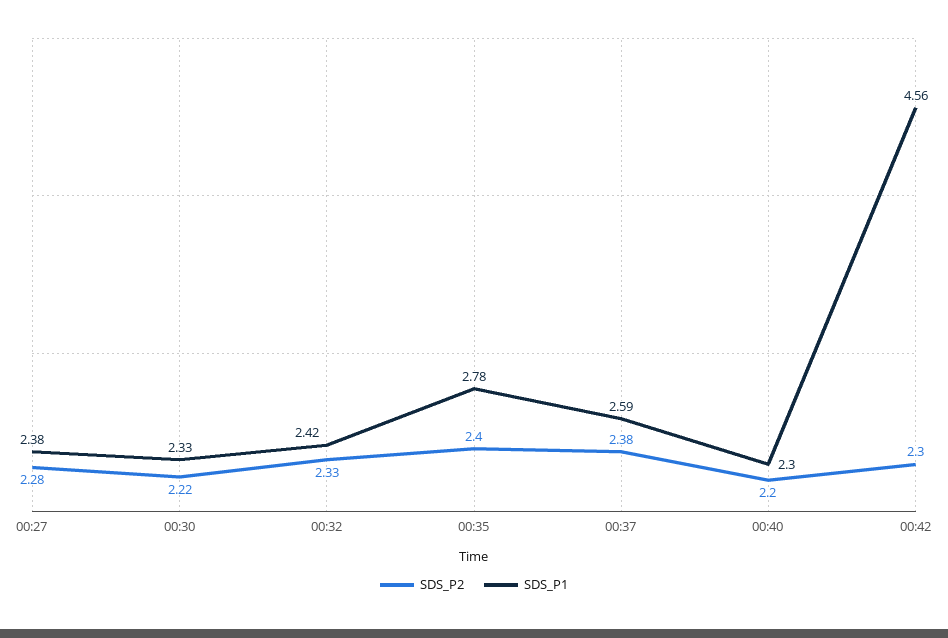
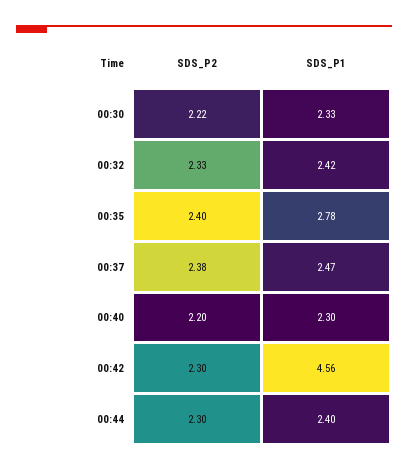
SDS_P2, 00:27: 2.28 -> none
SDS_P1, 00:27: 2.38 -> none
SDS_P1, 00:37: 2.59 -> 2.47
SDS_P2, 00:44: none -> 2.3
SDS_P1, 00:44: none -> 2.4

